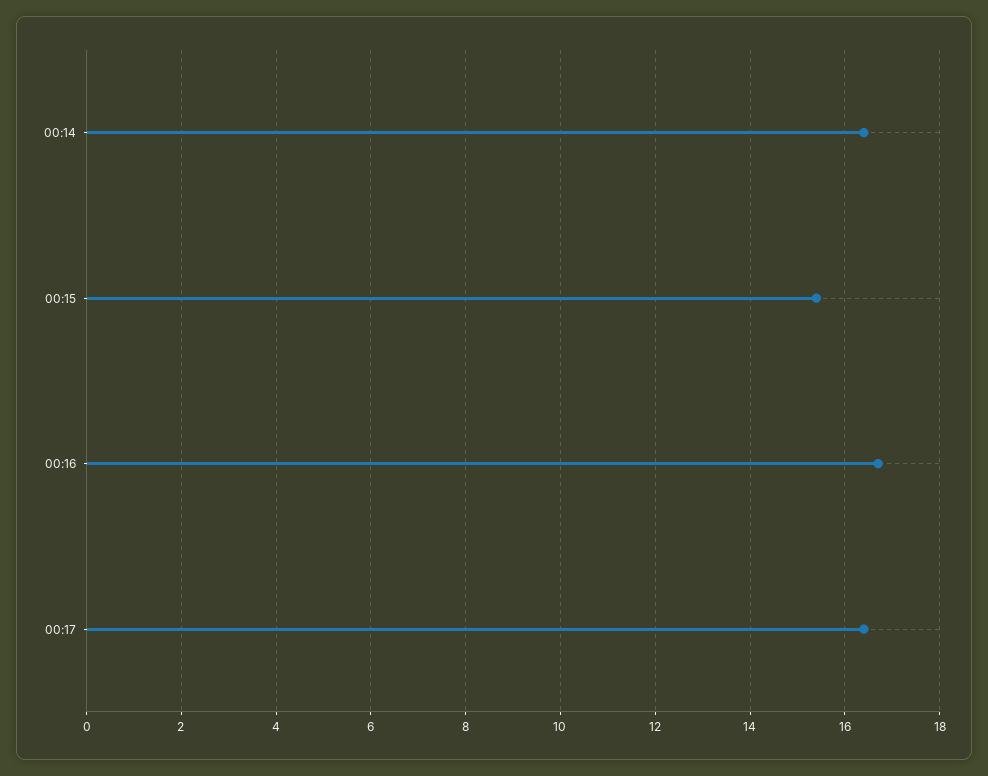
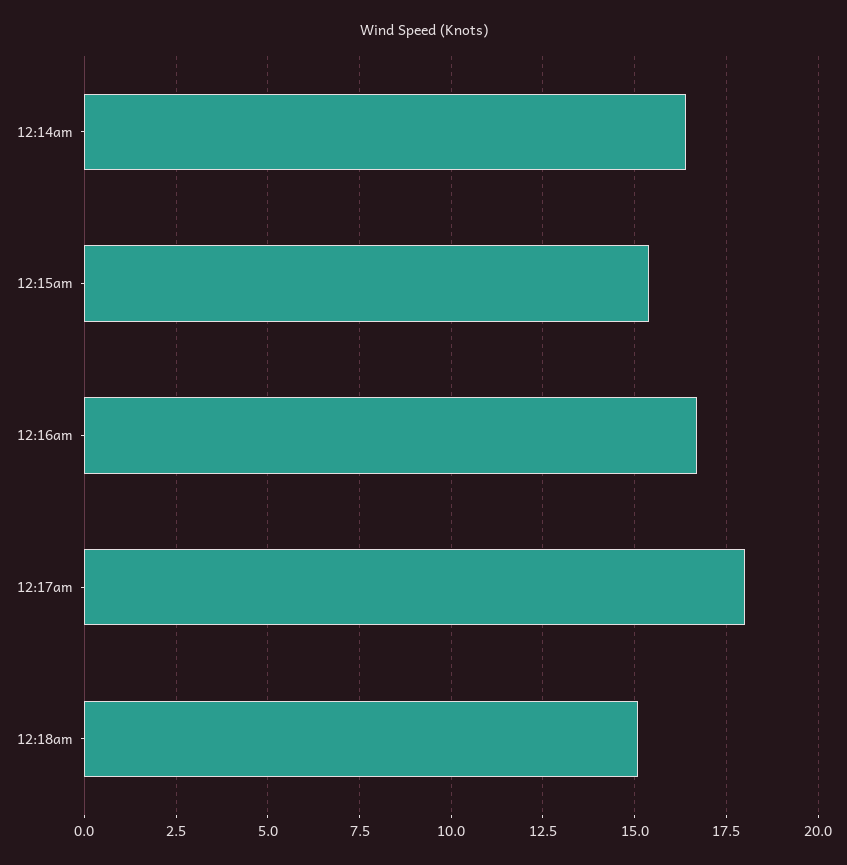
00:17: 16.5 -> 18
12:18am: none -> 15

